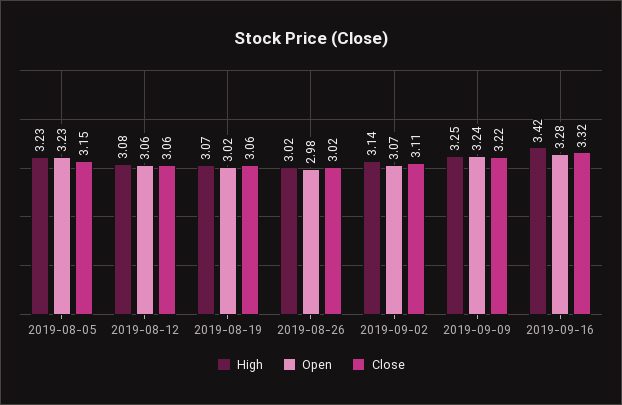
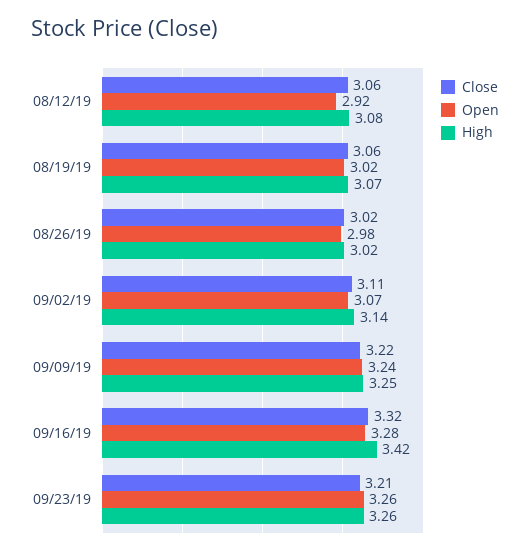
High, 2019-08-05: 3.23 -> none
Open, 2019-08-05: 3.23 -> none
Close, 2019-08-05: 3.15 -> none
Open, 2019-08-12: 3.06 -> 2.92
Close, 09/23/19: none -> 3.21
Open, 09/23/19: none -> 3.26
High, 09/23/19: none -> 3.26

